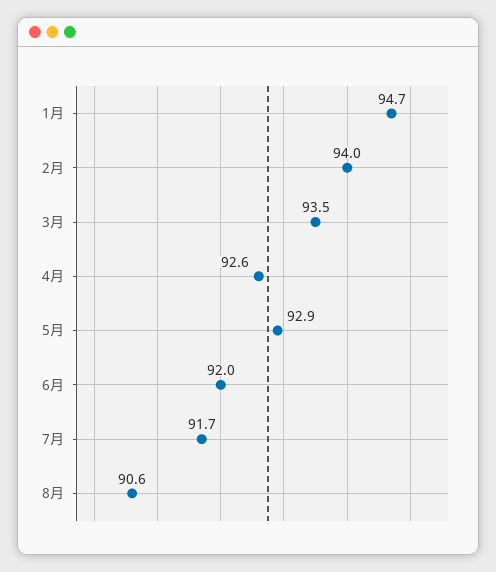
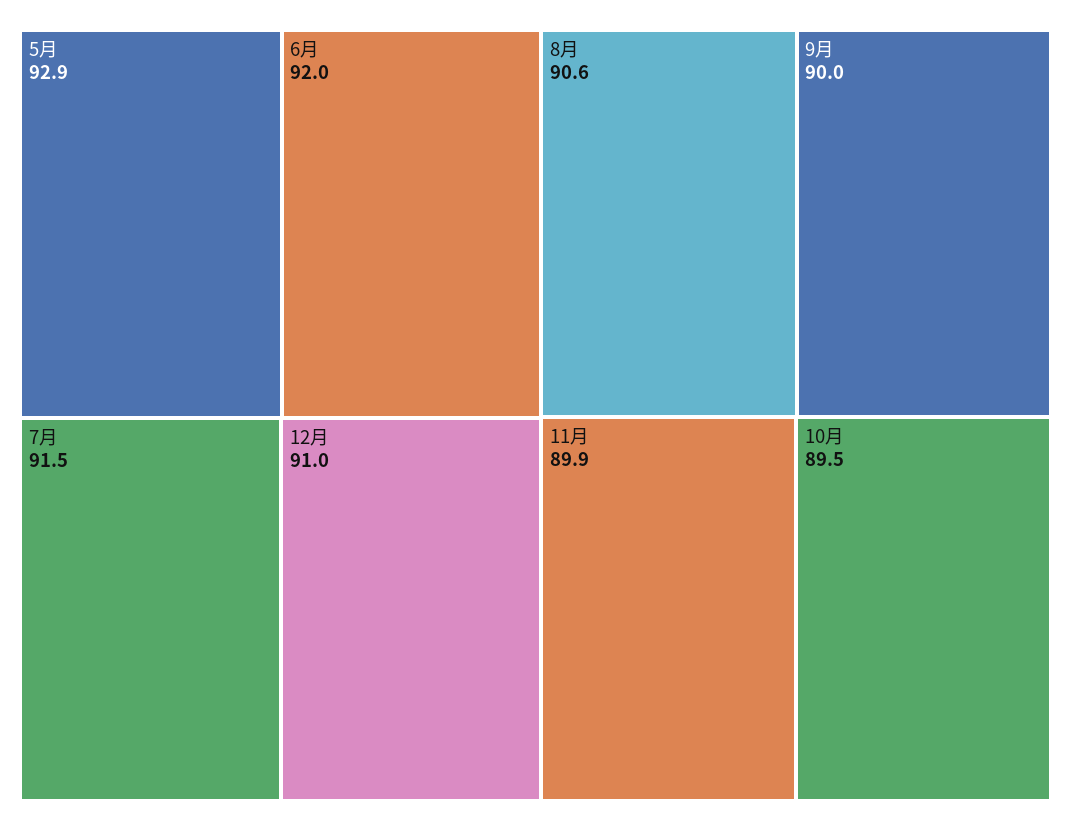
1月: 94.7 -> none
2月: 94 -> none
3月: 93.5 -> none
4月: 92.6 -> none
7月: 91.7 -> 91.5
12月: none -> 91
9月: none -> 90
11月: none -> 89.9
10月: none -> 89.5

